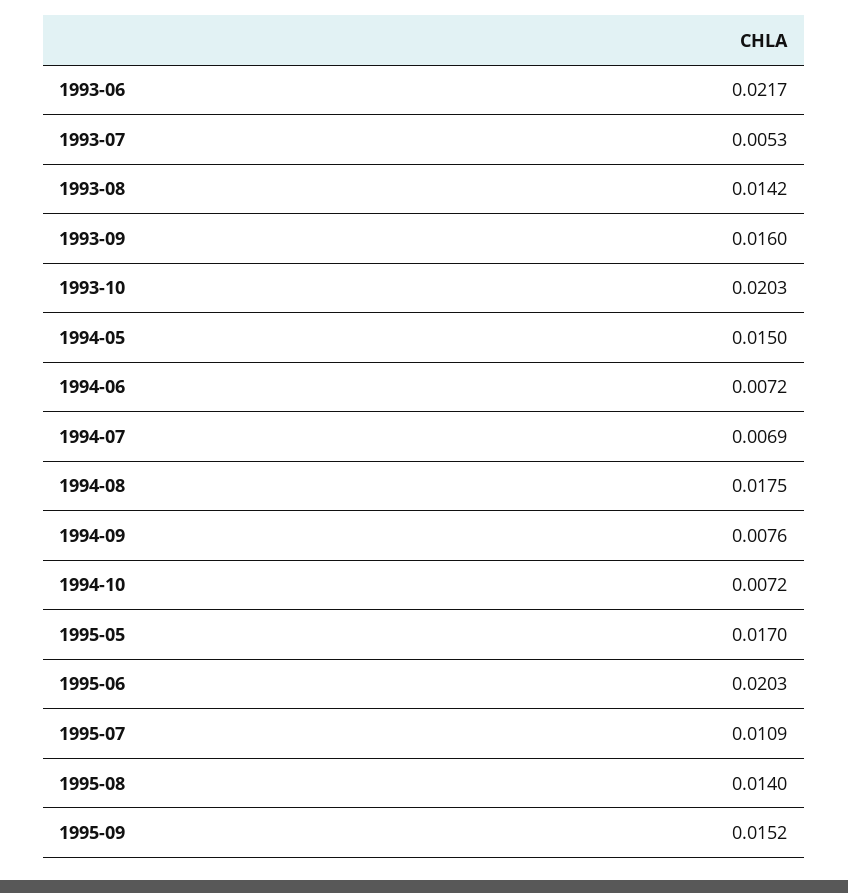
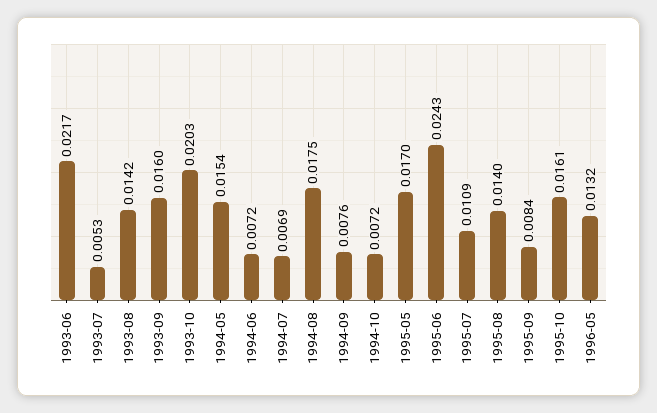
1994-05: 0.015 -> 0.0154
1995-06: 0.0203 -> 0.0243
1995-09: 0.0152 -> 0.0084
1995-10: none -> 0.0161
1996-05: none -> 0.0132

